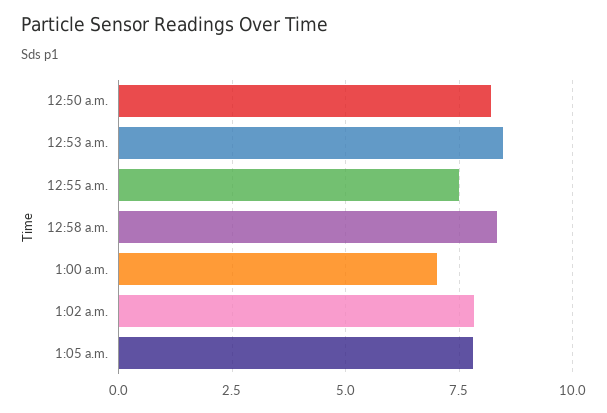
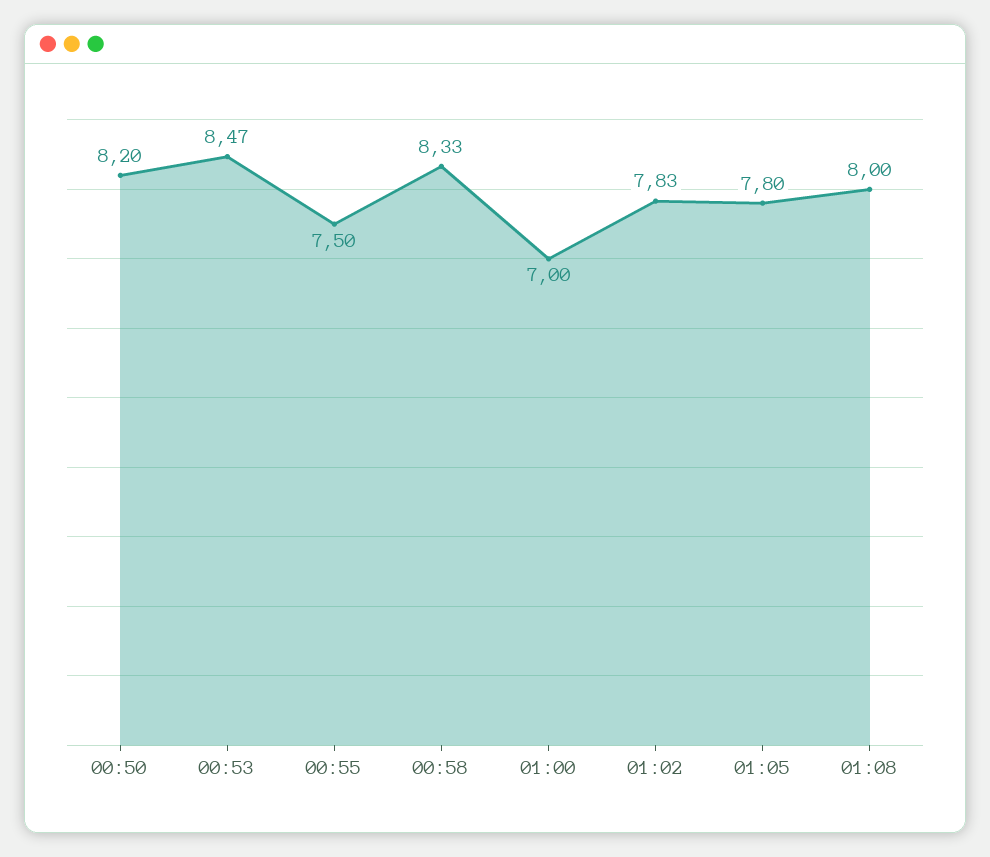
01:08: none -> 8

